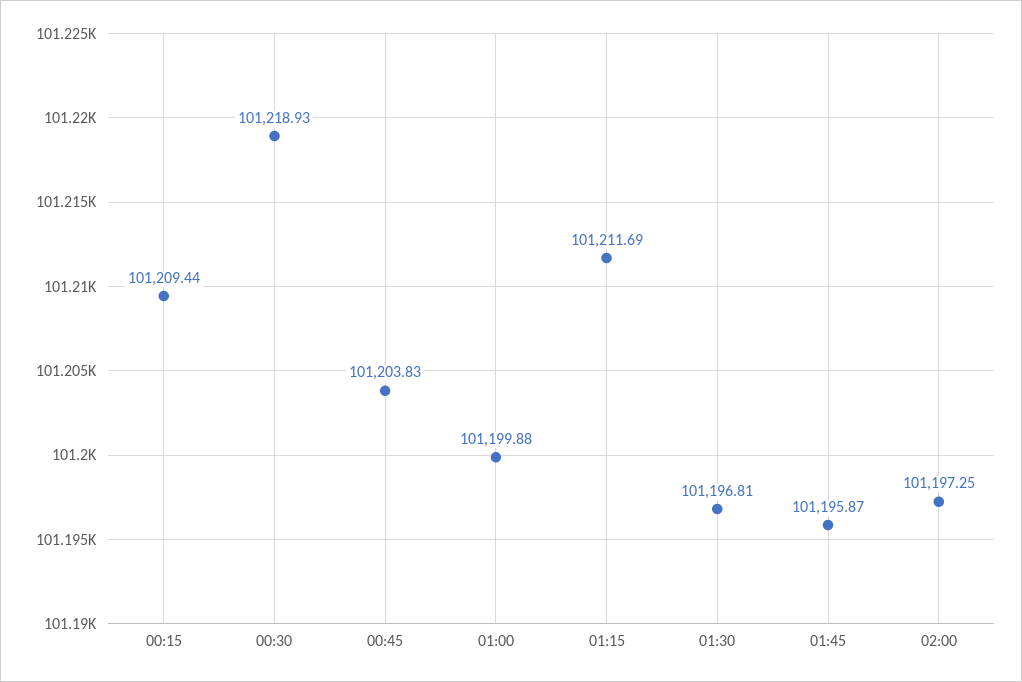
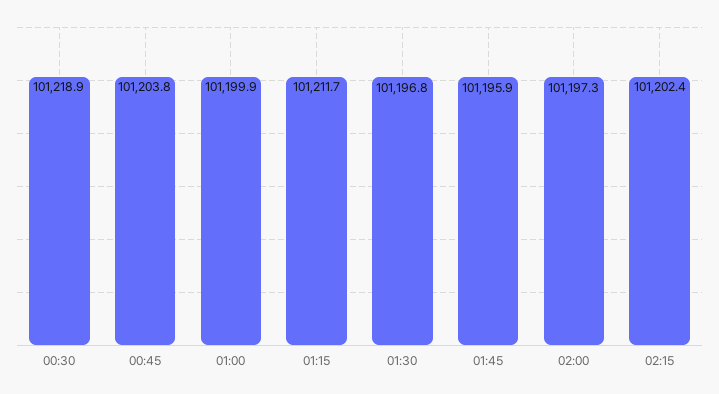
00:15: 101209.44 -> none
02:15: none -> 101202.4

